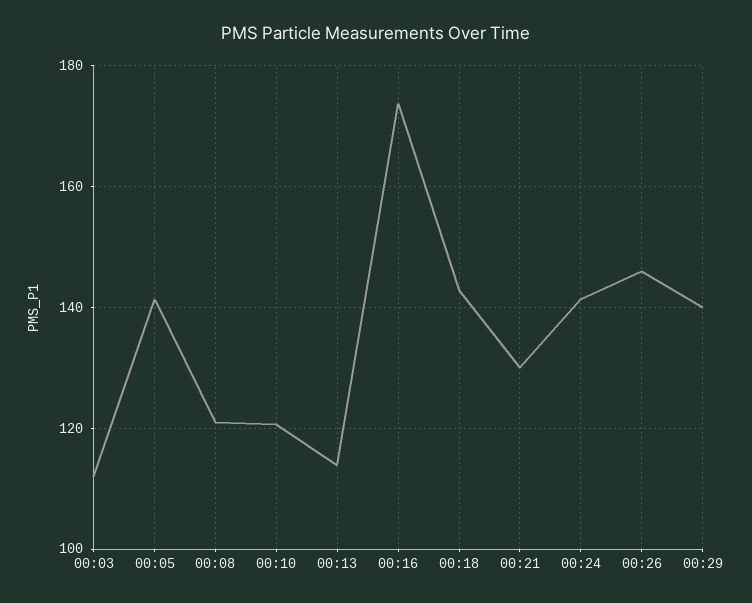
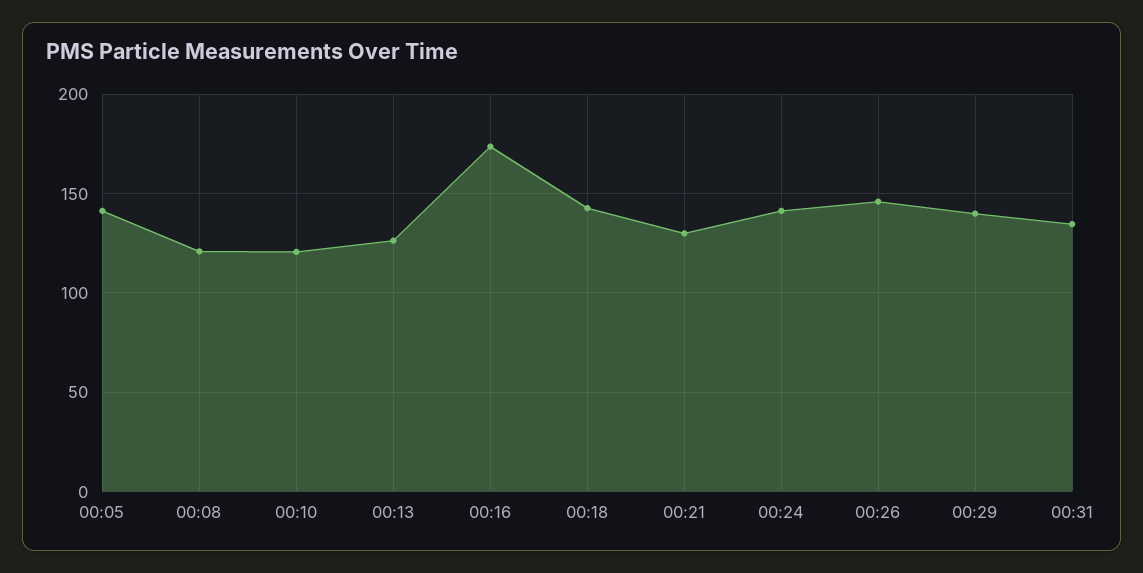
00:03: 112 -> none
00:13: 114 -> 125
00:31: none -> 135

